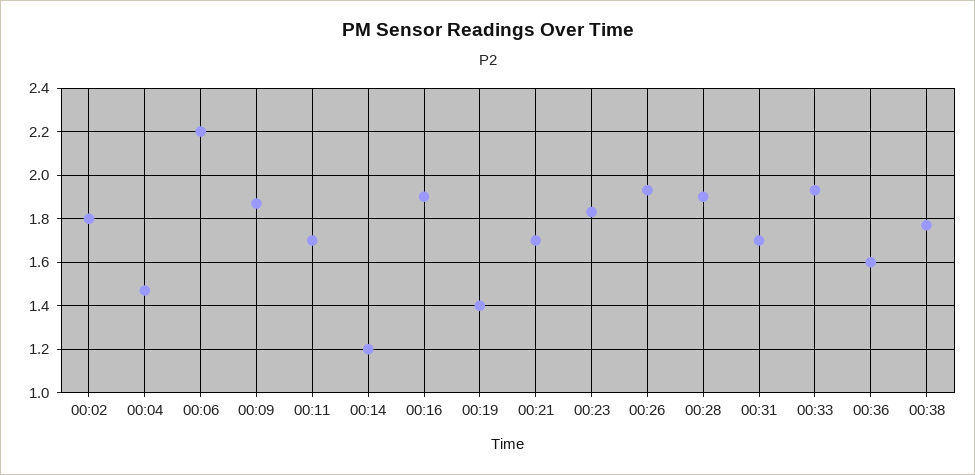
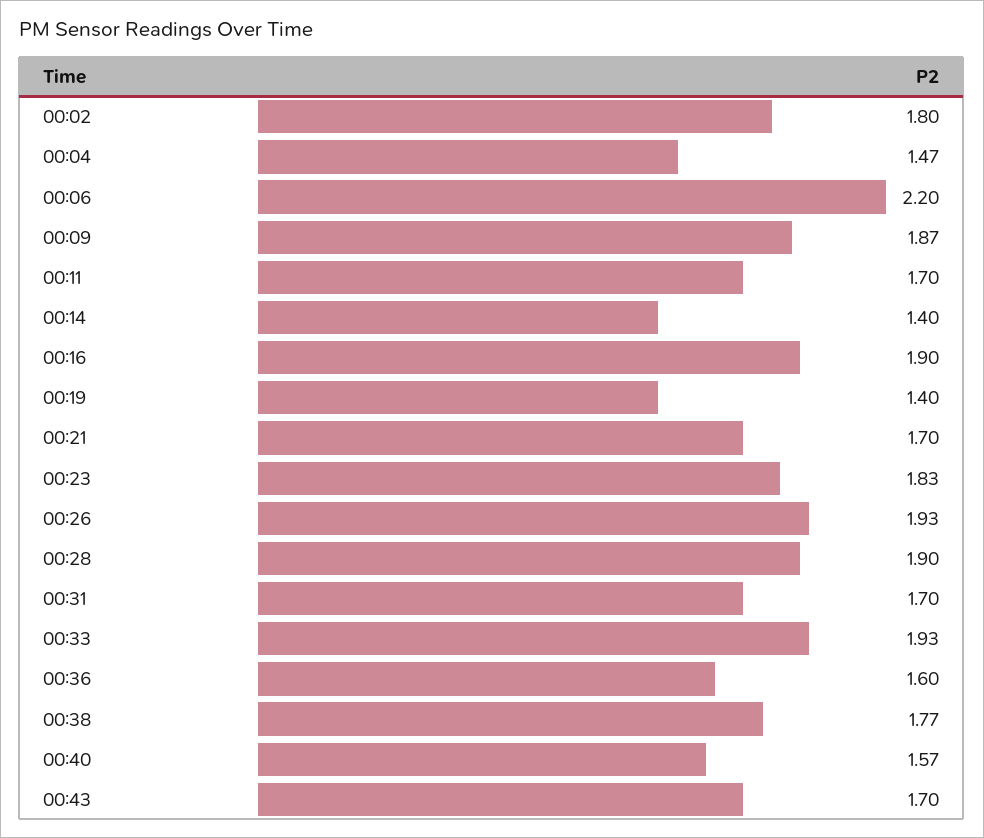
00:14: 1.2 -> 1.4
00:40: none -> 1.57
00:43: none -> 1.7

